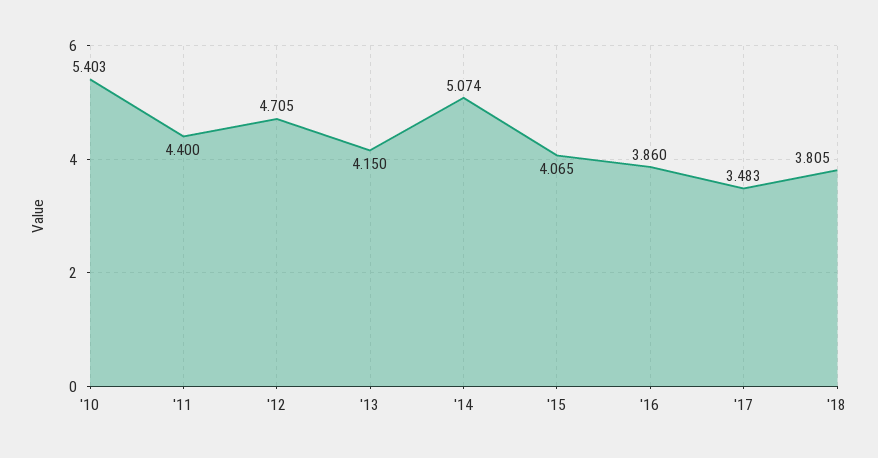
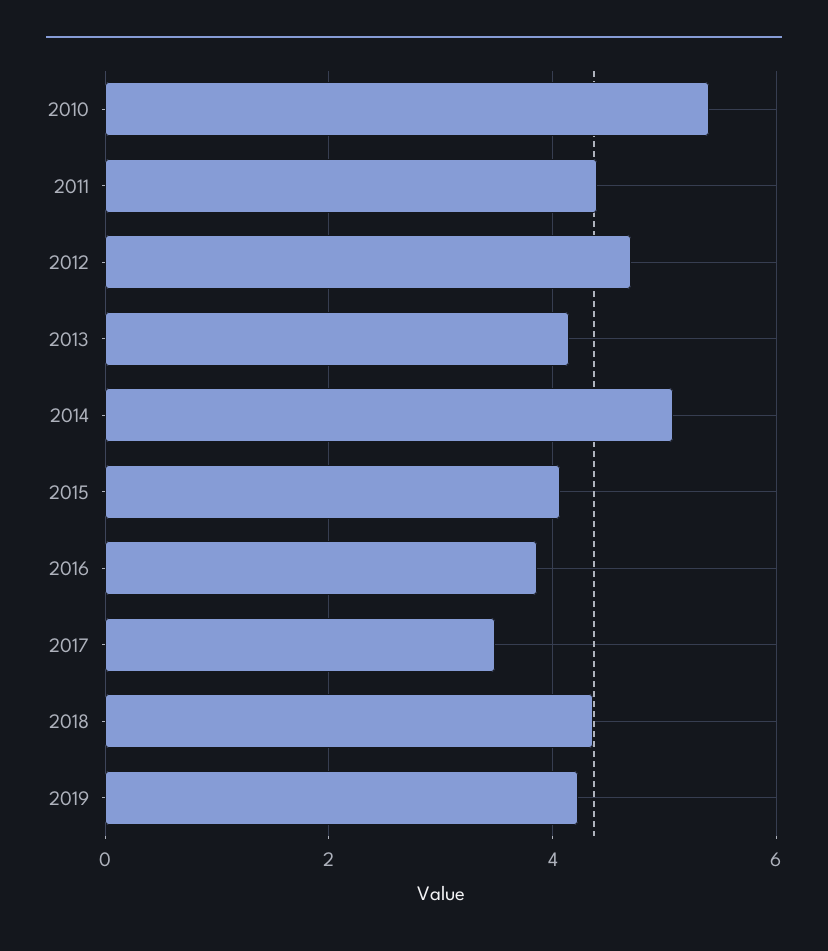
'18: 3.805 -> 4.4
2019: none -> 4.2

